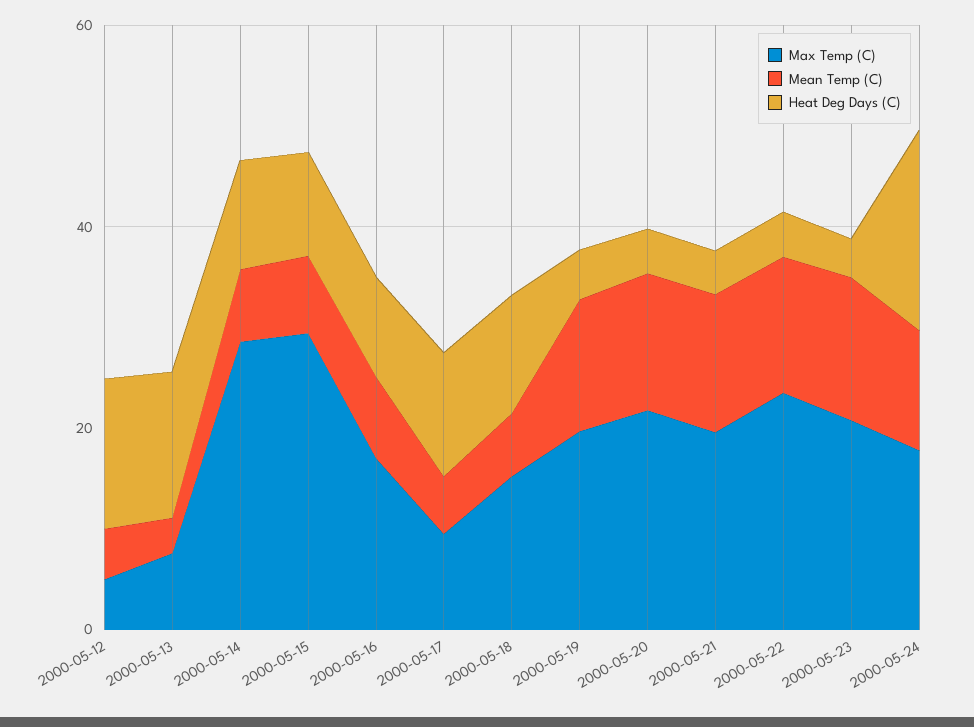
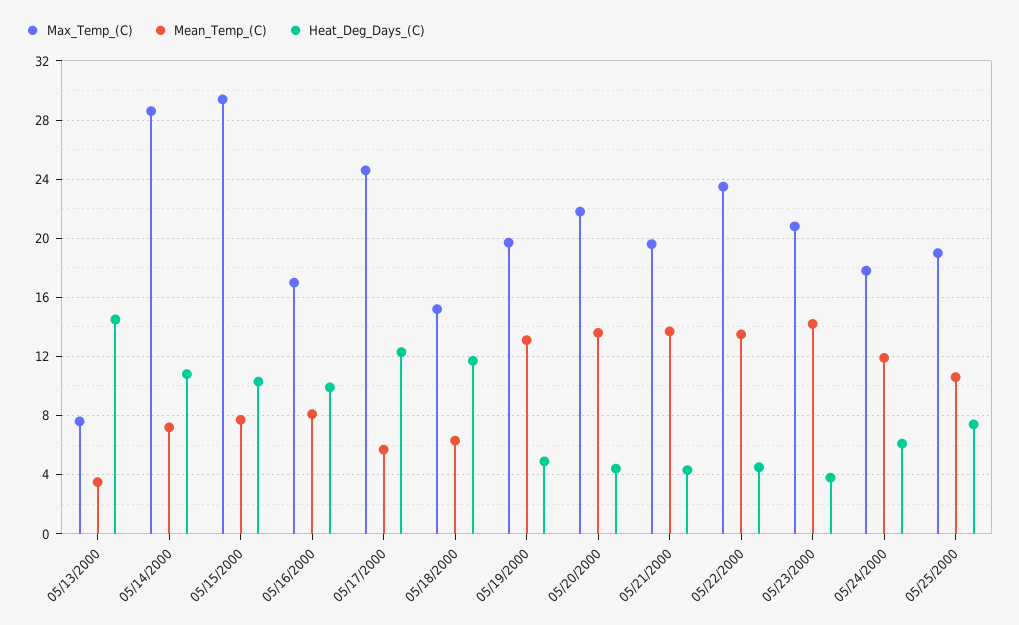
Max Temp (C), 2000-05-12: 5 -> none
Mean Temp (C), 2000-05-12: 5 -> none
Heat Deg Days (C), 2000-05-12: 15 -> none
Max Temp (C), 2000-05-17: 10 -> 24.5
Heat Deg Days (C), 2000-05-24: 20 -> 6
Max Temp (C), 05/25/2000: none -> 19
Mean Temp (C), 05/25/2000: none -> 10.5
Heat Deg Days (C), 05/25/2000: none -> 7.5

